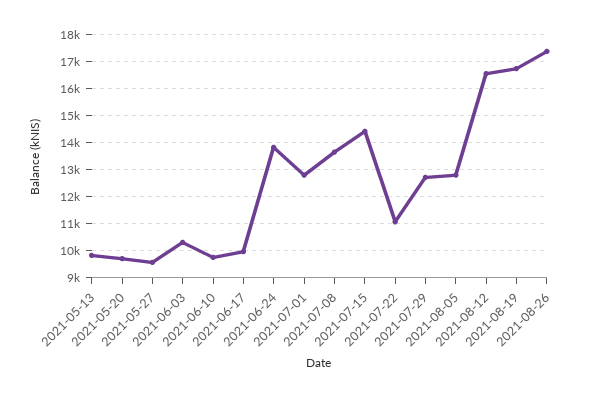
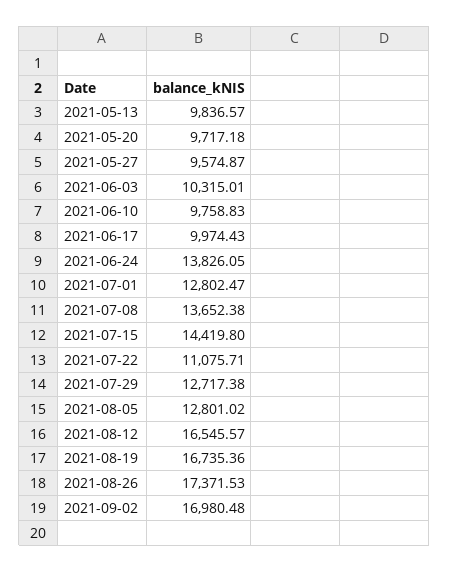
2021-09-02: none -> 16980.48

